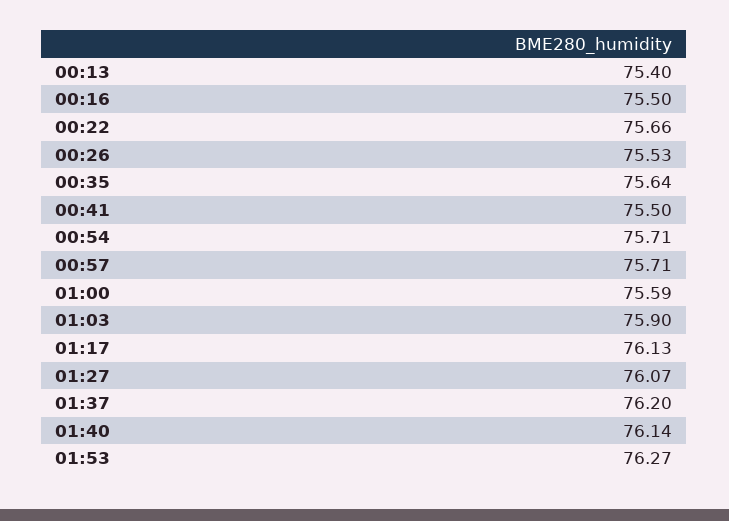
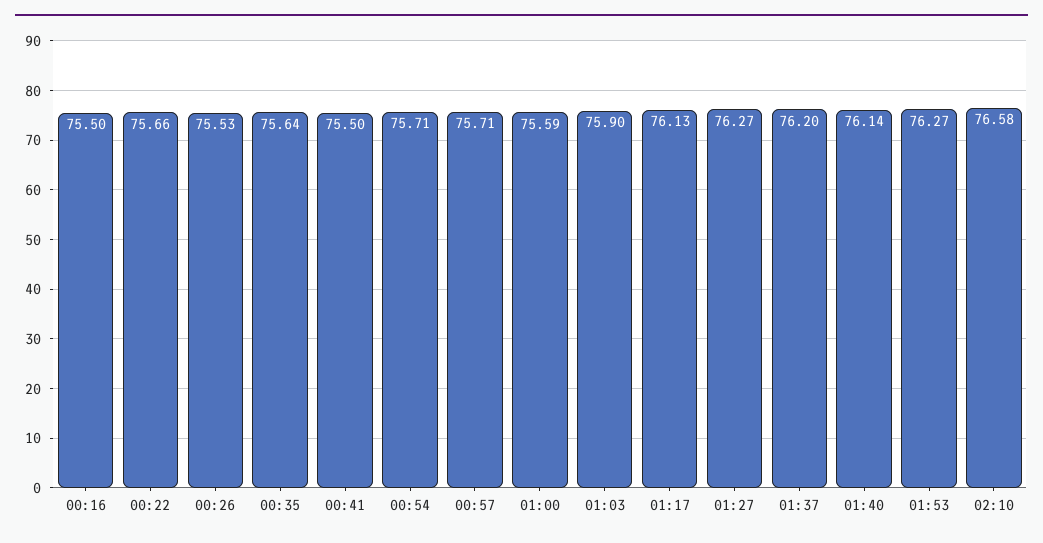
00:13: 75.4 -> none
01:27: 76.07 -> 76.27
02:10: none -> 76.58

